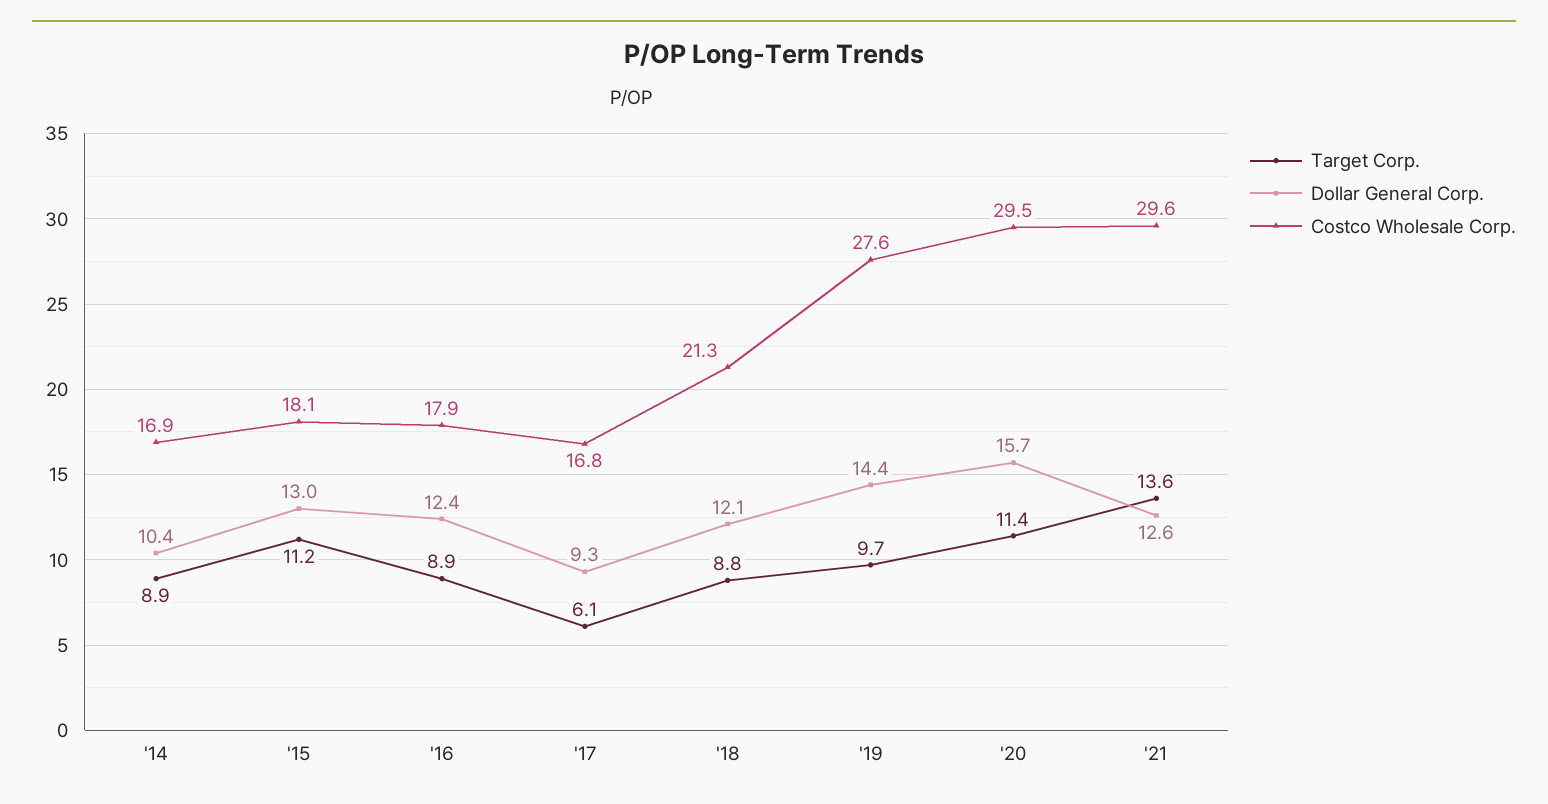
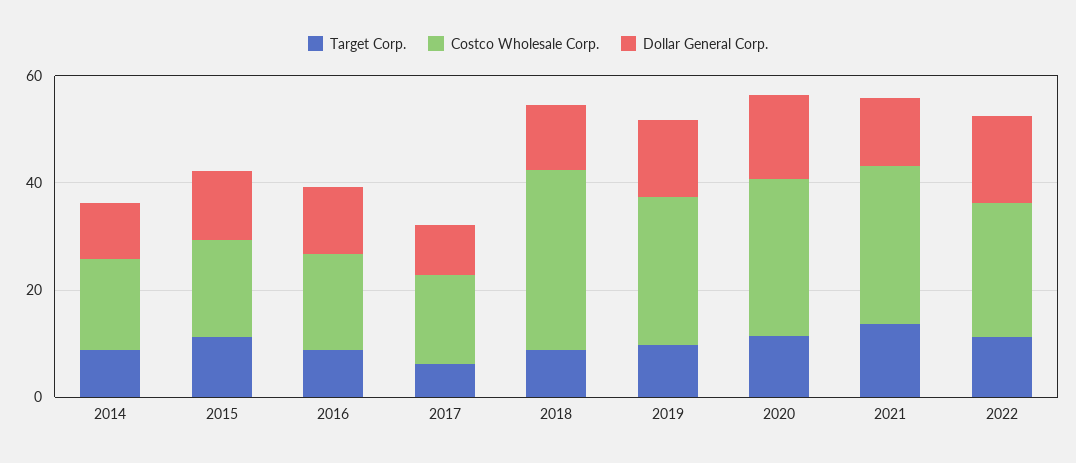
Costco Wholesale Corp., '18: 21.3 -> 35
Target Corp., 2022: none -> 10
Costco Wholesale Corp., 2022: none -> 25
Dollar General Corp., 2022: none -> 15

